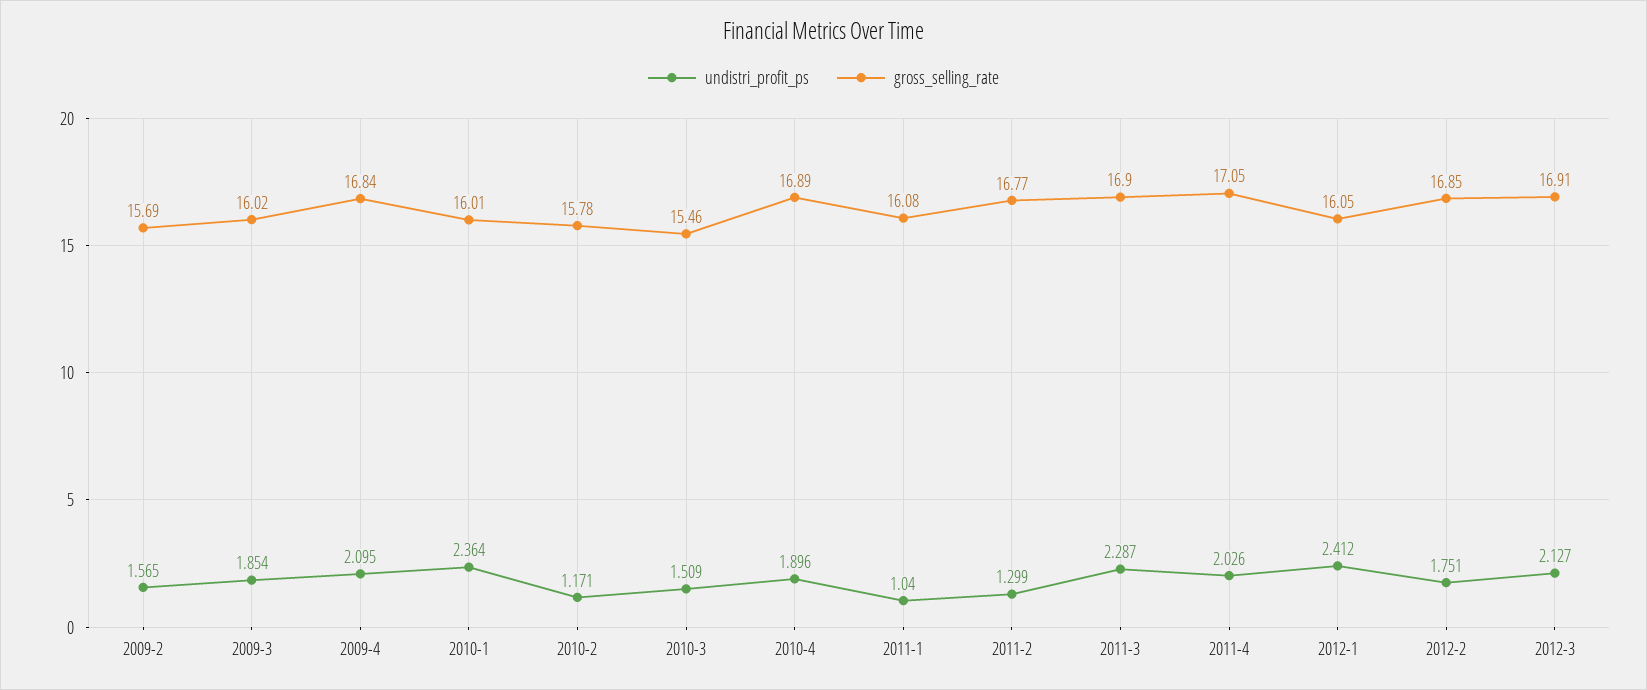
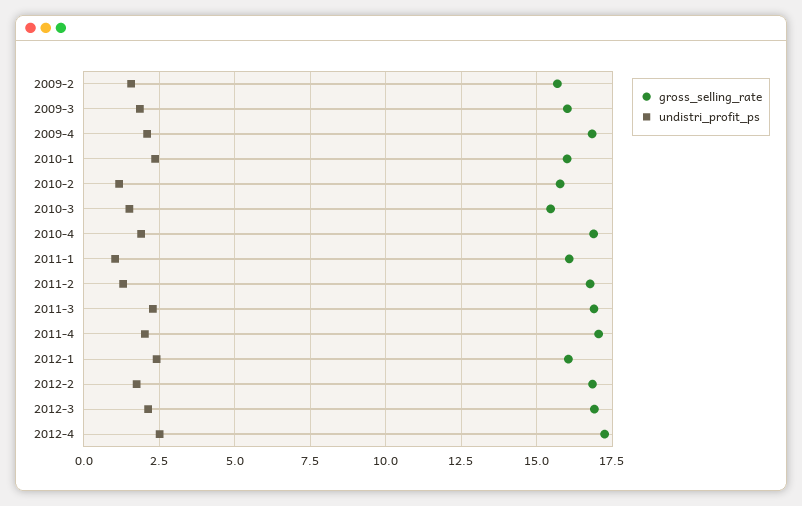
gross_selling_rate, 2012-4: none -> 17.25
undistri_profit_ps, 2012-4: none -> 2.5

